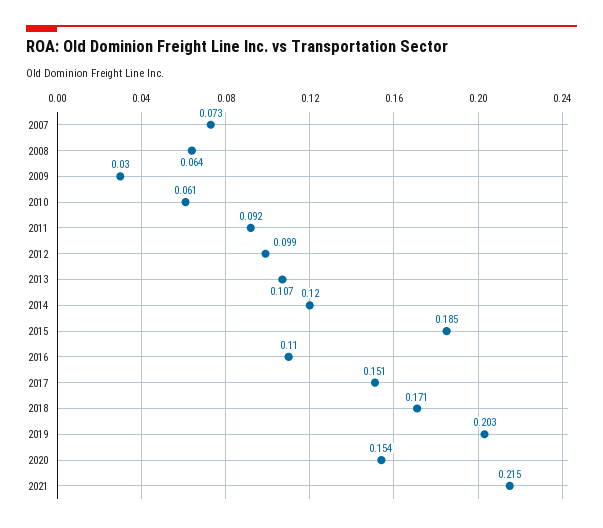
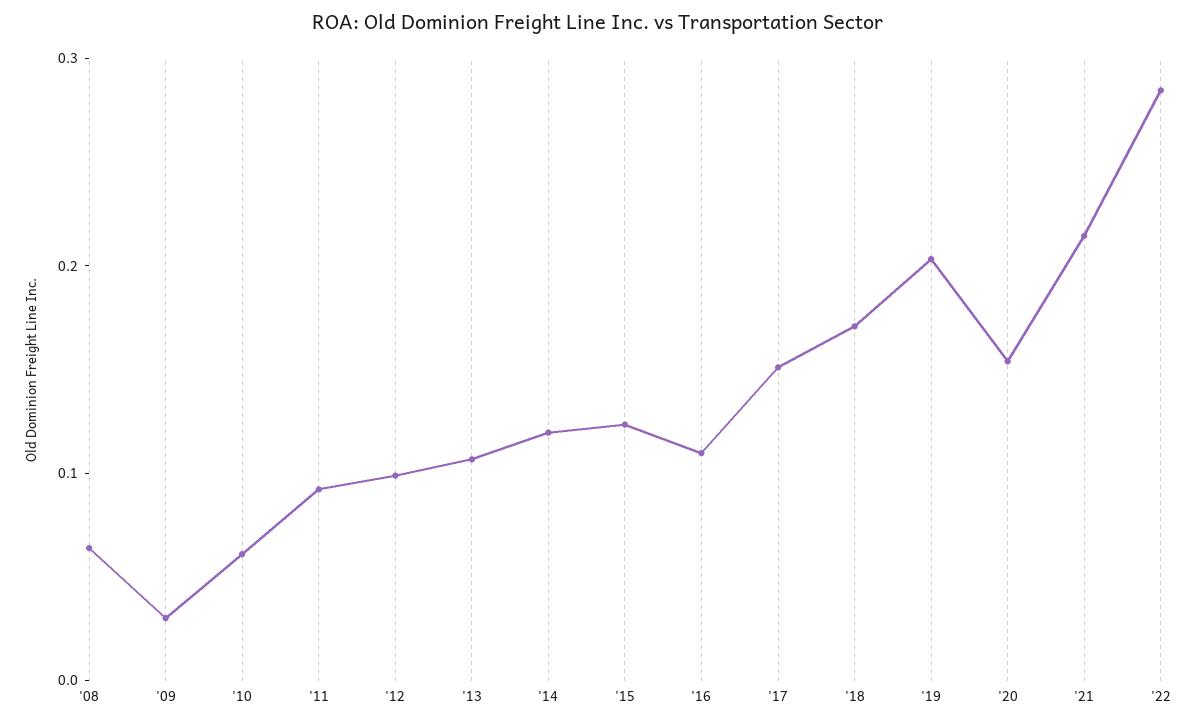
2007: 0.073 -> none
2015: 0.185 -> 0.12
'22: none -> 0.28

